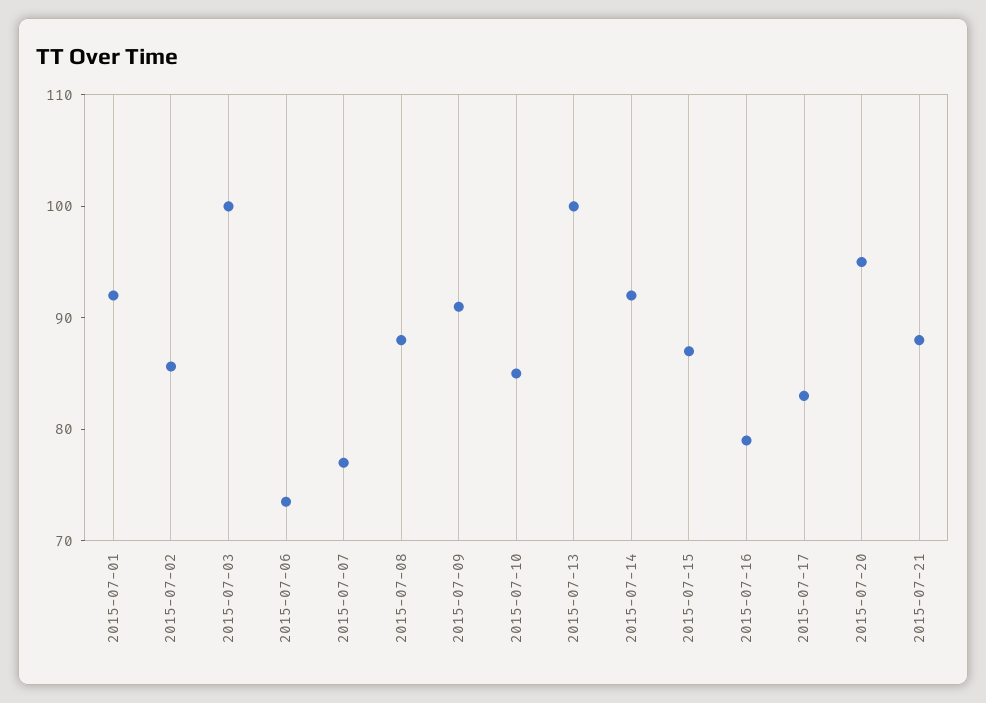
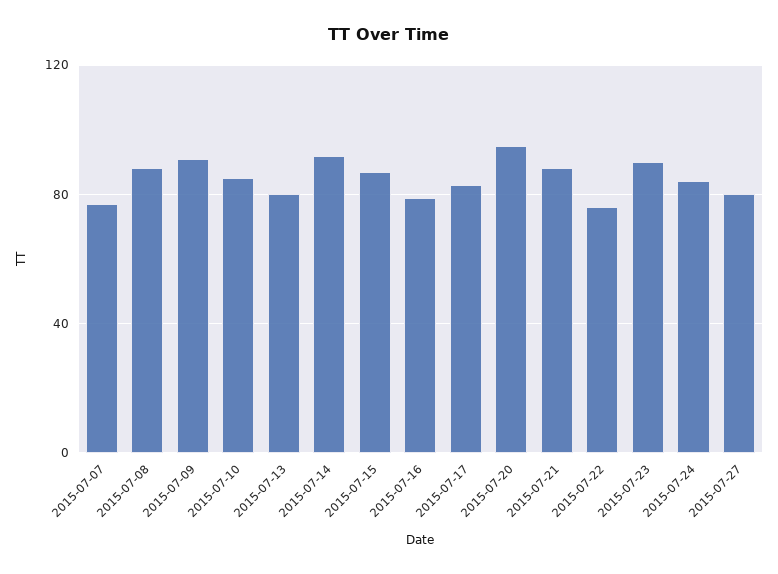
2015-07-01: 92 -> none
2015-07-02: 86 -> none
2015-07-03: 100 -> none
2015-07-06: 74 -> none
2015-07-13: 100 -> 80
2015-07-22: none -> 75
2015-07-23: none -> 90
2015-07-24: none -> 85
2015-07-27: none -> 80

